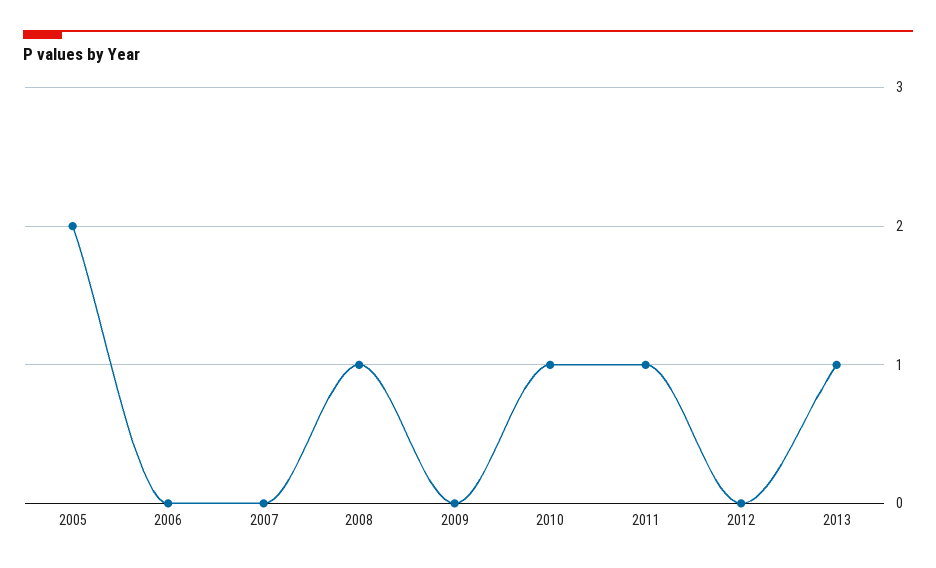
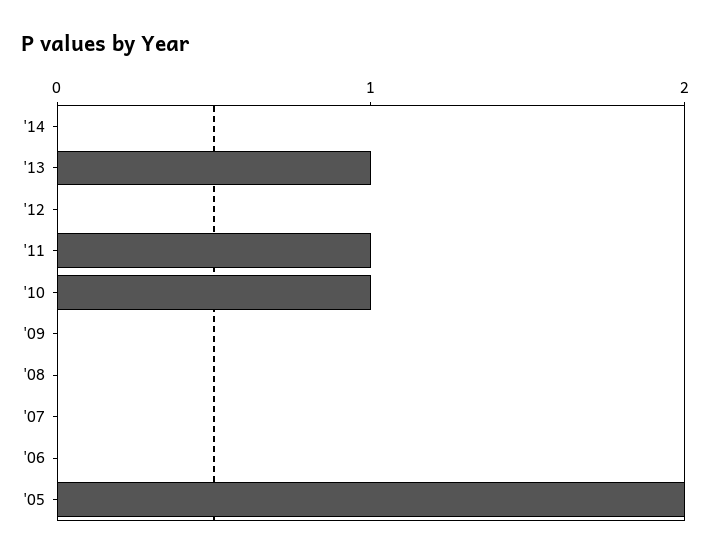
2008: 1 -> 0
'14: none -> 0

